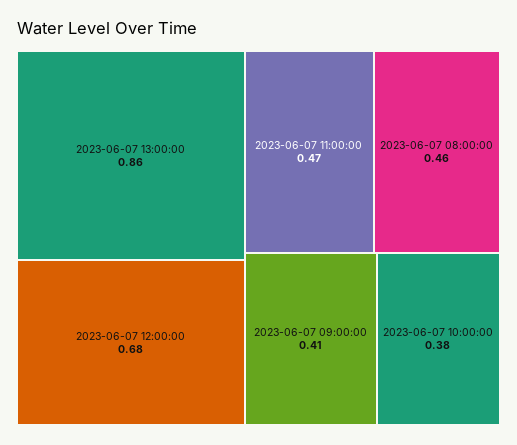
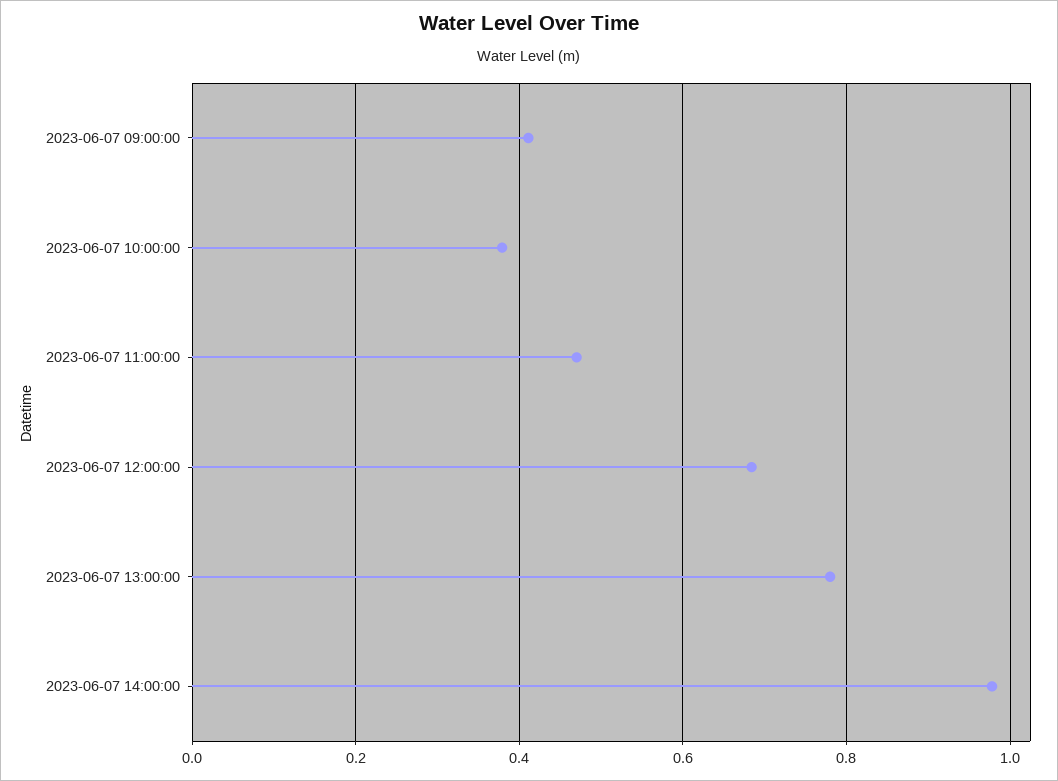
2023-06-07 13:00:00: 0.86 -> 0.78
2023-06-07 08:00:00: 0.46 -> none
2023-06-07 14:00:00: none -> 0.98

